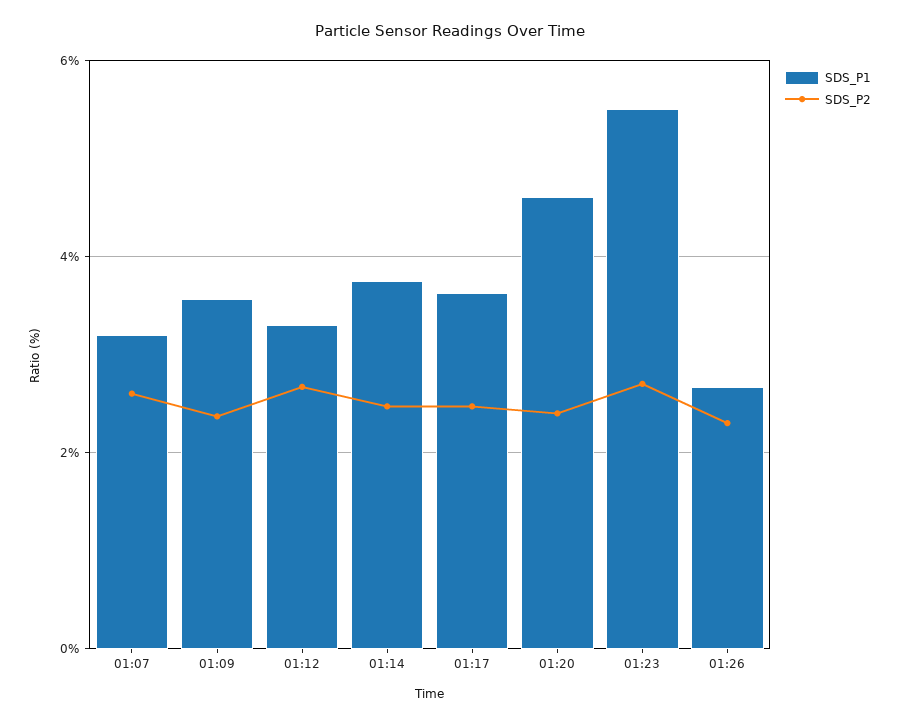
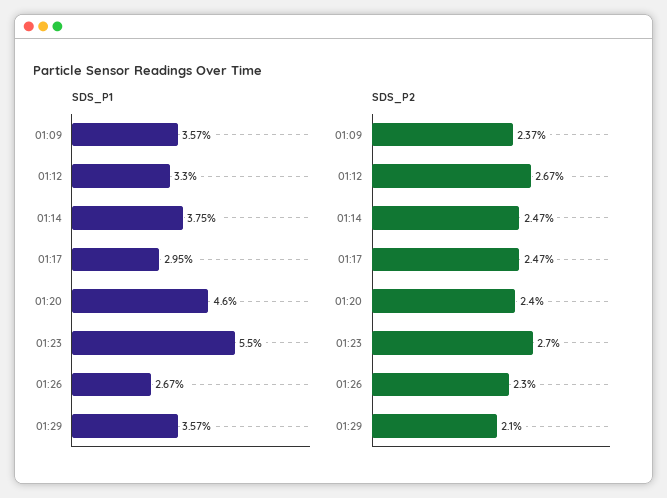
SDS_P1, 01:07: 3.2 -> none
SDS_P2, 01:07: 2.6 -> none
SDS_P1, 01:17: 3.6 -> 2.95
SDS_P1, 01:29: none -> 3.57
SDS_P2, 01:29: none -> 2.1

